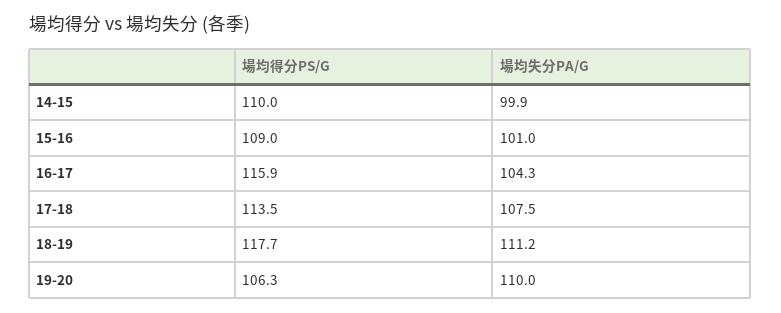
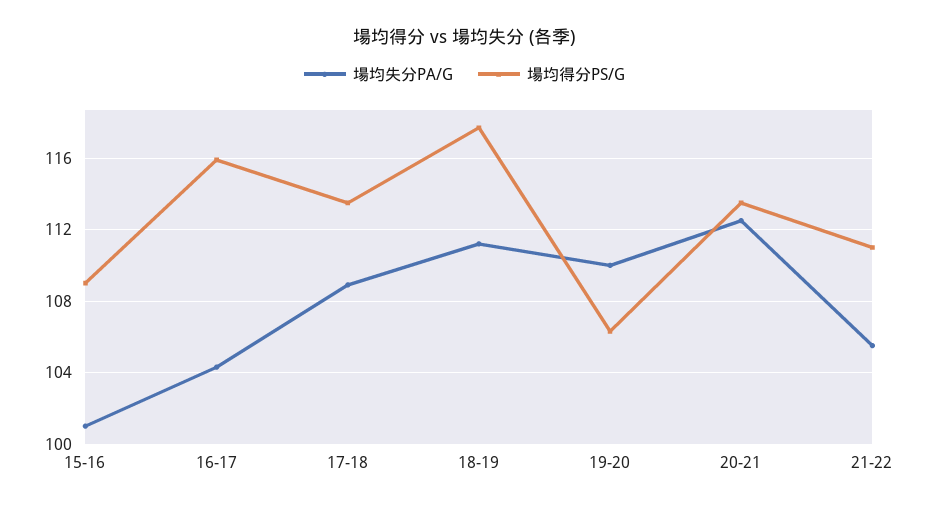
場均得分PS/G, 14-15: 110 -> none
場均失分PA/G, 14-15: 99.9 -> none
場均失分PA/G, 17-18: 107.5 -> 109
場均失分PA/G, 20-21: none -> 112.5
場均得分PS/G, 20-21: none -> 113.5
場均失分PA/G, 21-22: none -> 105.5
場均得分PS/G, 21-22: none -> 111

